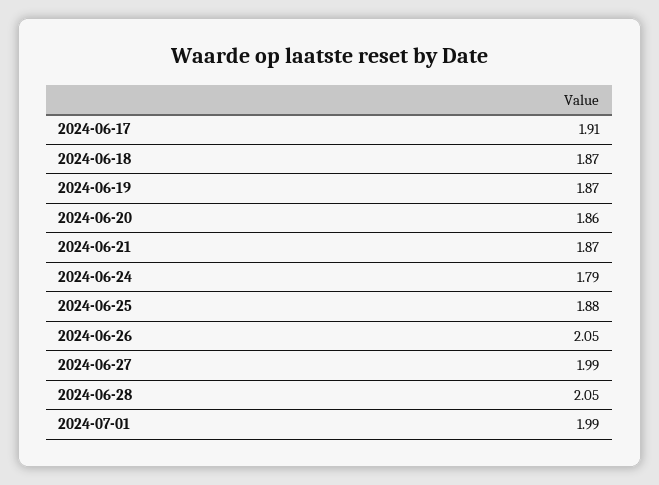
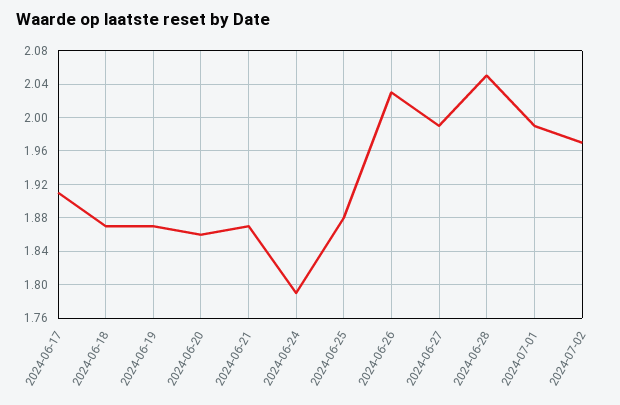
2024-06-26: 2.05 -> 2.03
2024-07-02: none -> 1.97

